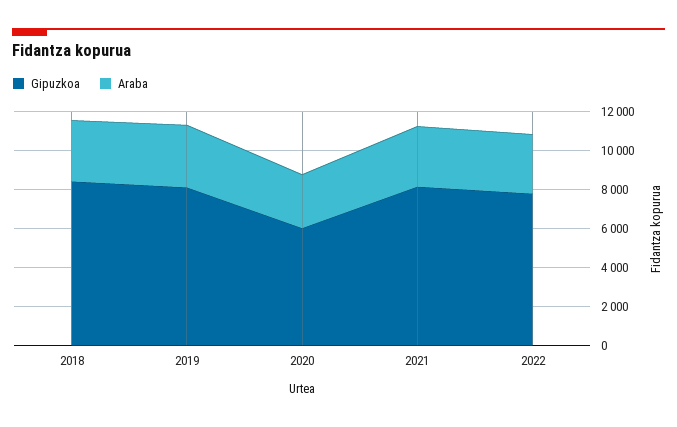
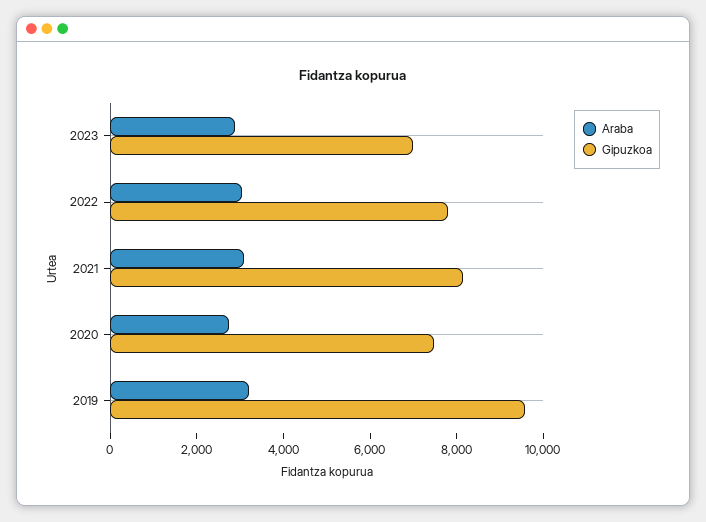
Gipuzkoa, 2018: 8500 -> none
Araba, 2018: 3000 -> none
Gipuzkoa, 2019: 8000 -> 9500
Gipuzkoa, 2020: 6000 -> 7500
Araba, 2023: none -> 3000
Gipuzkoa, 2023: none -> 7000

